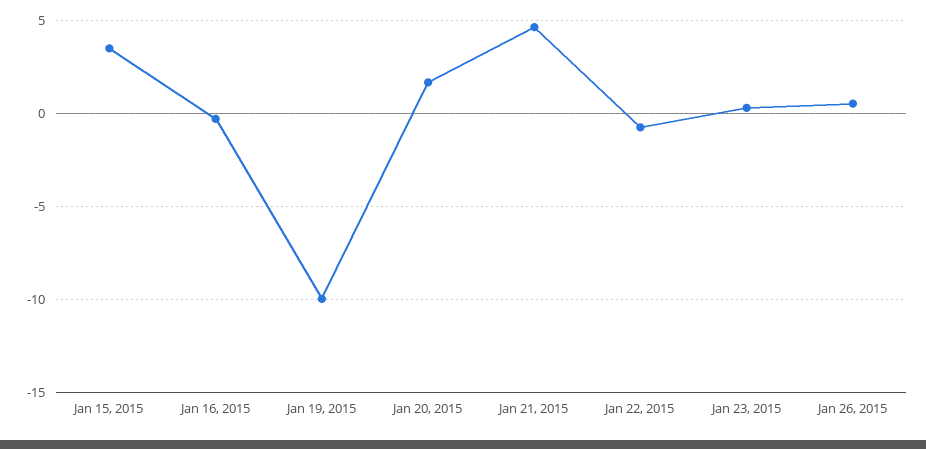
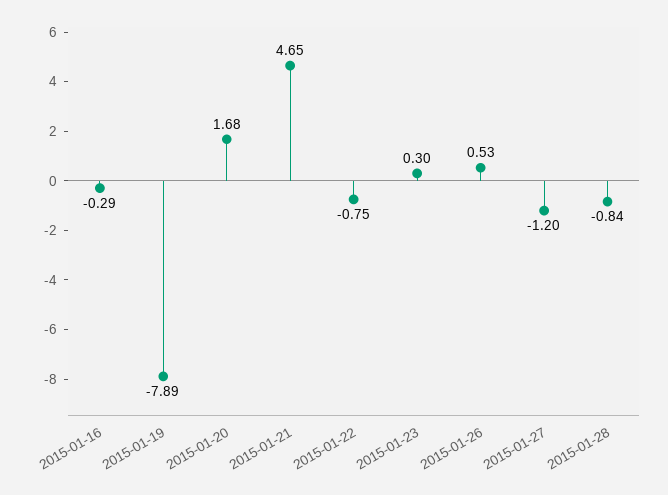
Jan 15, 2015: 3.5 -> none
Jan 19, 2015: -10 -> -7.89
2015-01-27: none -> -1.2
2015-01-28: none -> -0.84

